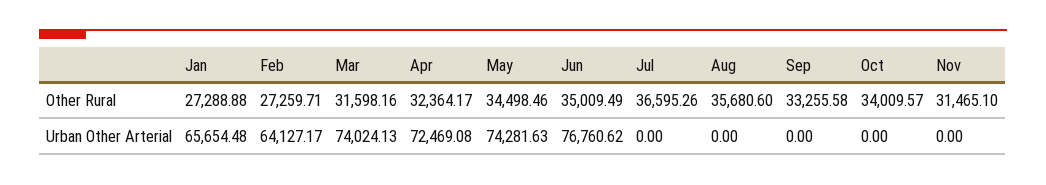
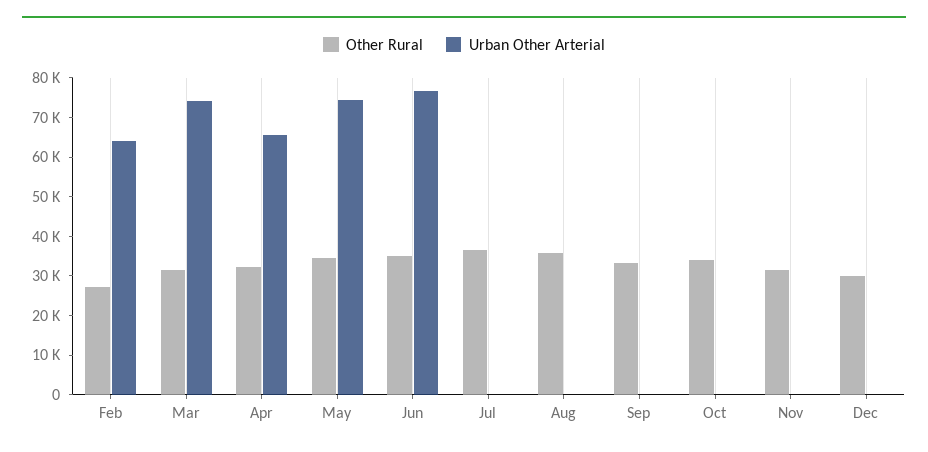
Other Rural, Jan: 27288.88 -> none
Urban Other Arterial, Jan: 65654.48 -> none
Urban Other Arterial, Apr: 72469.08 -> 65000
Other Rural, Dec: none -> 30000
Urban Other Arterial, Dec: none -> 0

